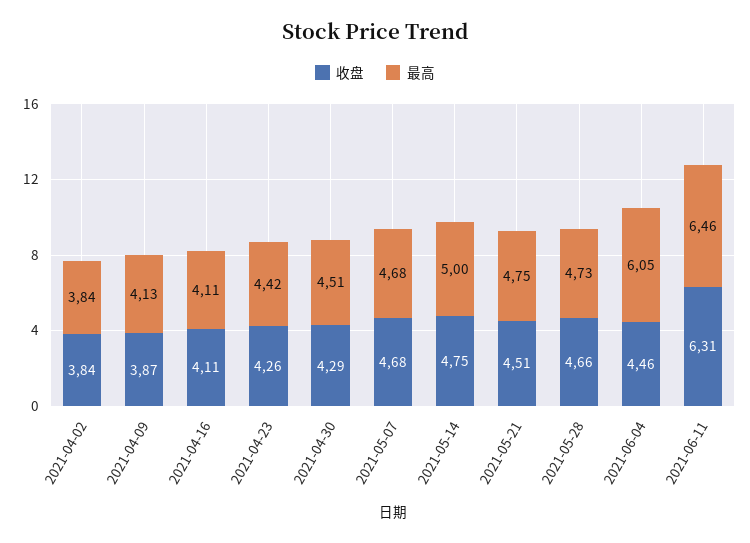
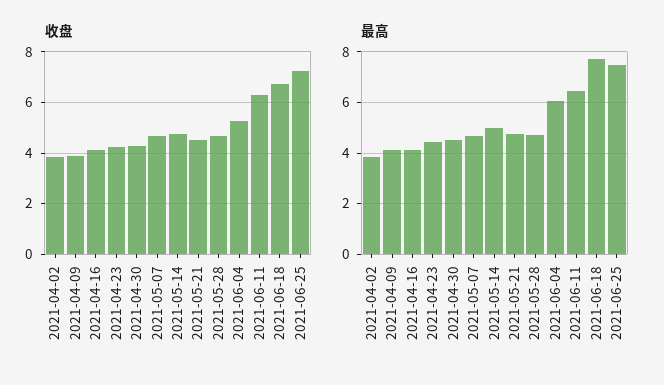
收盘, 2021-06-04: 4.46 -> 5.25
收盘, 2021-06-18: none -> 6.75
收盘, 2021-06-25: none -> 7.25
最高, 2021-06-18: none -> 7.75
最高, 2021-06-25: none -> 7.5

